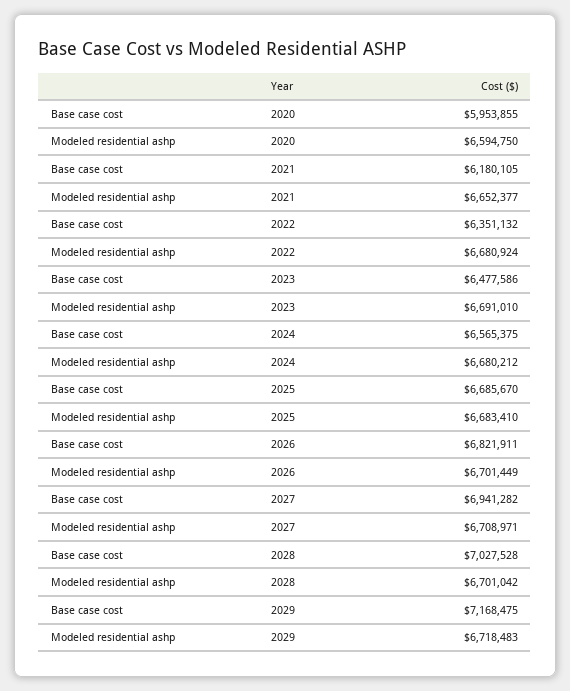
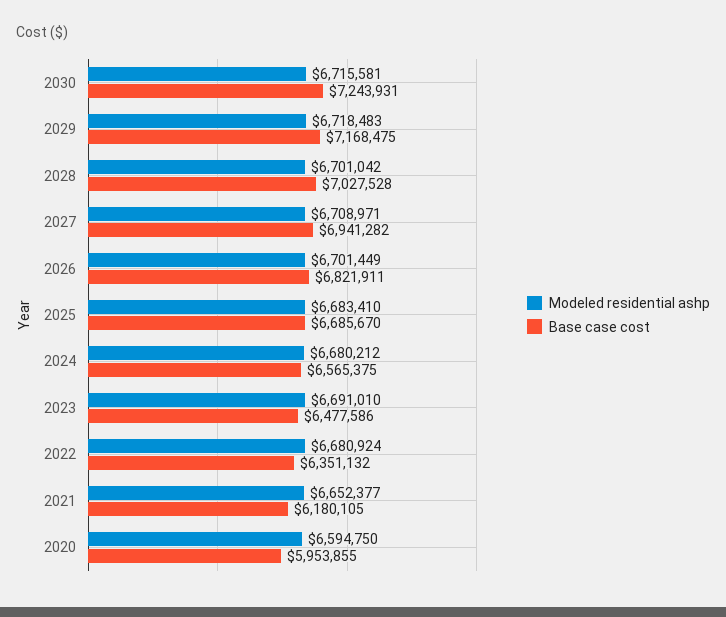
Modeled residential ashp, 2030: none -> 6715581
Base case cost, 2030: none -> 7243931

